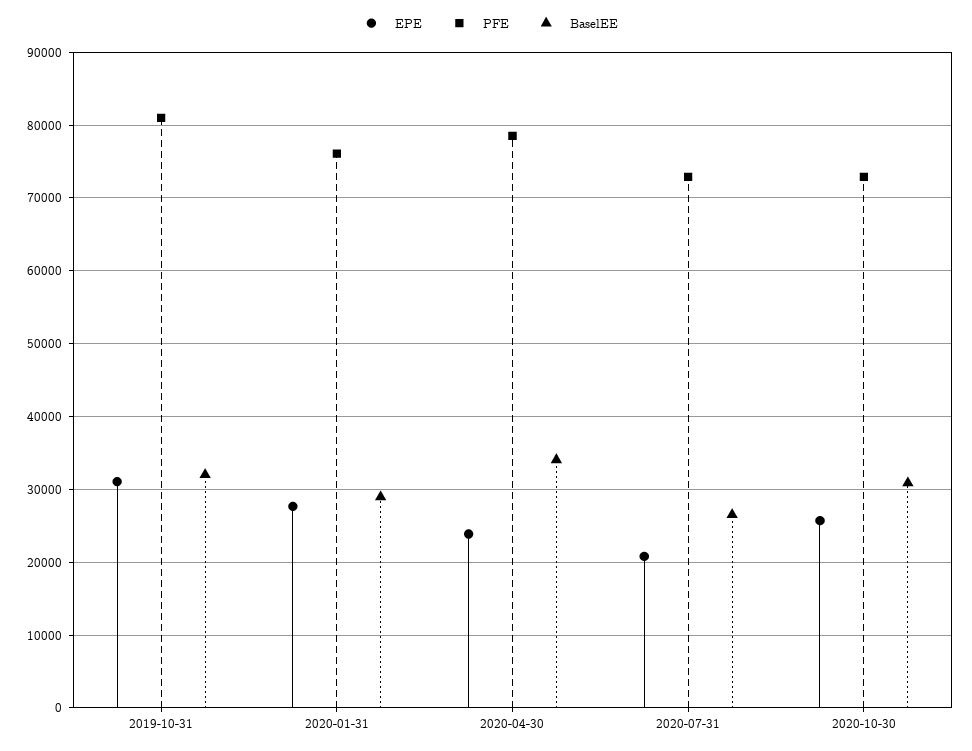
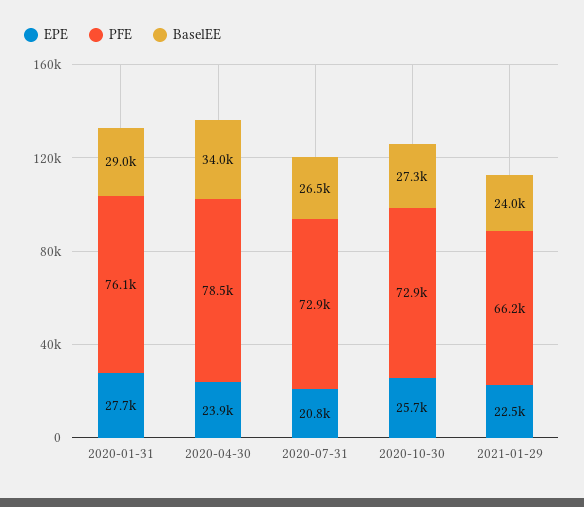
EPE, 2019-10-31: 31000 -> none
PFE, 2019-10-31: 81000 -> none
BaselEE, 2019-10-31: 32000 -> none
BaselEE, 2020-10-30: 31000 -> 27300
EPE, 2021-01-29: none -> 22500
PFE, 2021-01-29: none -> 66200
BaselEE, 2021-01-29: none -> 24000

